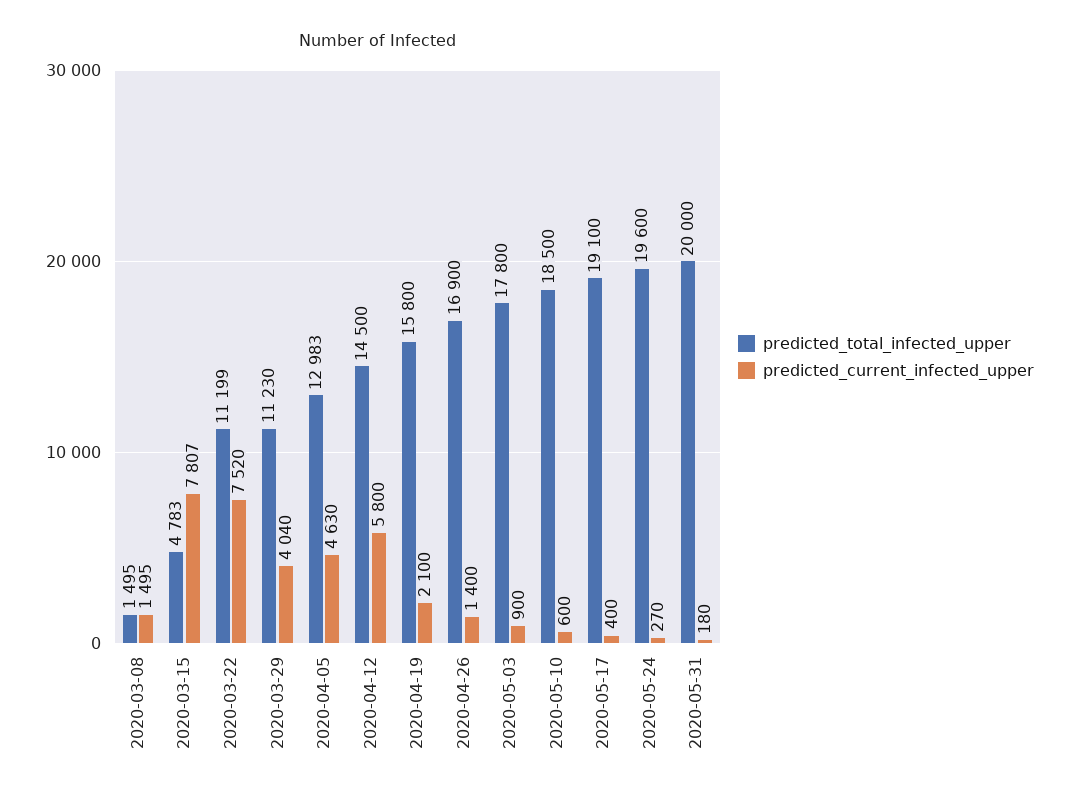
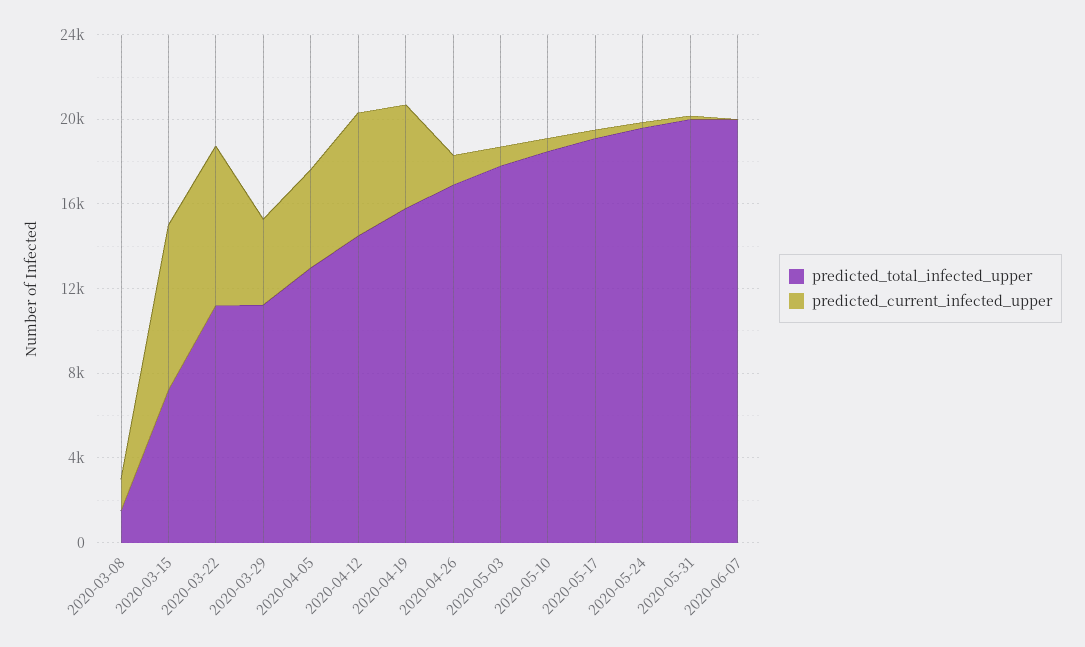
predicted_total_infected_upper, 2020-03-15: 4783 -> 7000
predicted_current_infected_upper, 2020-04-19: 2100 -> 5000
predicted_total_infected_upper, 2020-06-07: none -> 20000
predicted_current_infected_upper, 2020-06-07: none -> 0

